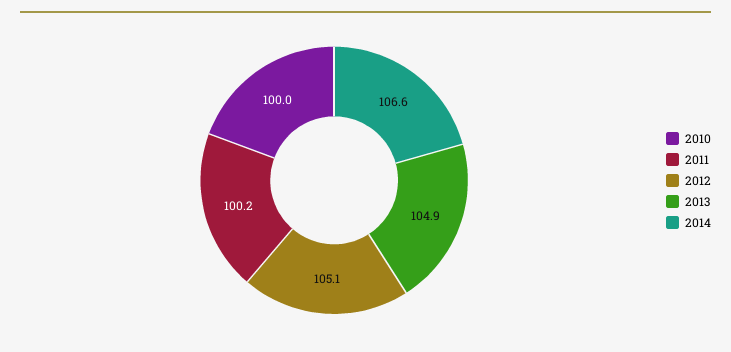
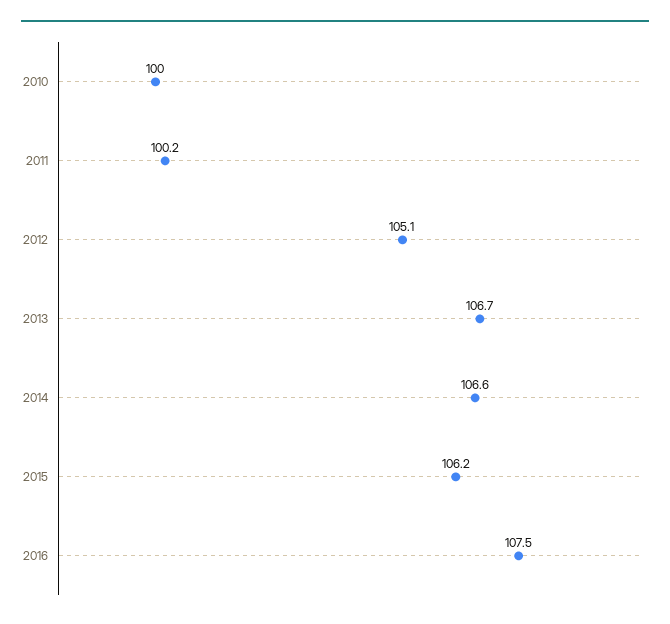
2013: 104.9 -> 106.7
2015: none -> 106.2
2016: none -> 107.5

